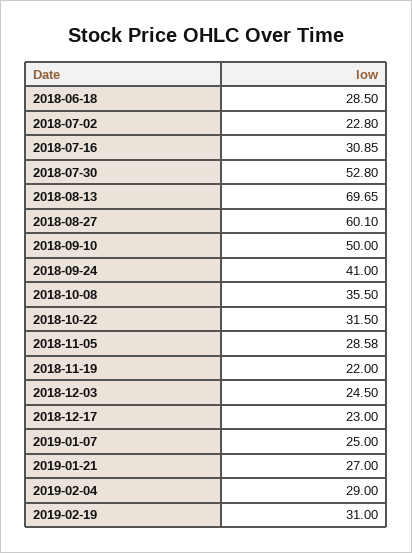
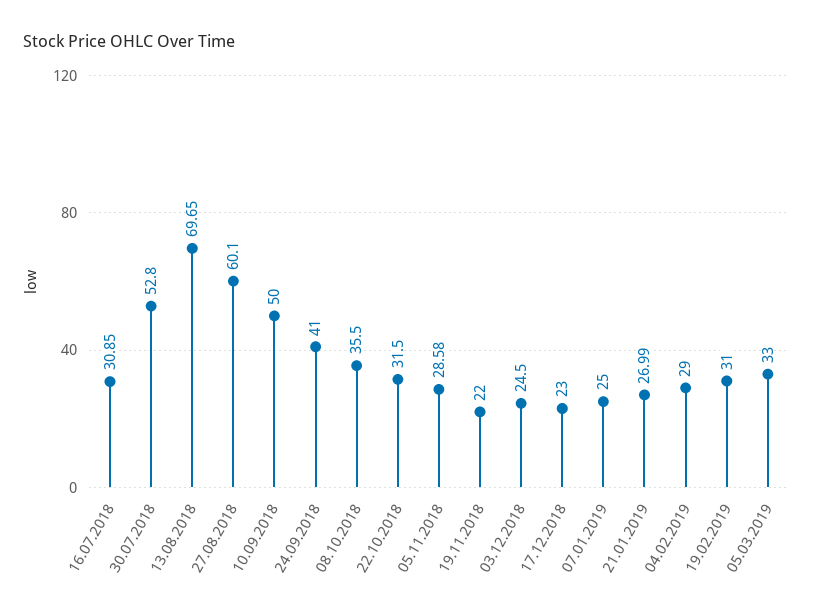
2018-06-18: 28.5 -> none
2018-07-02: 22.8 -> none
2019-01-21: 27 -> 26.99
05.03.2019: none -> 33

